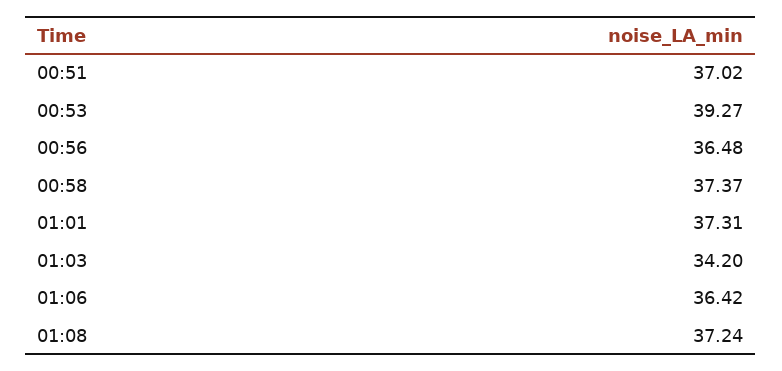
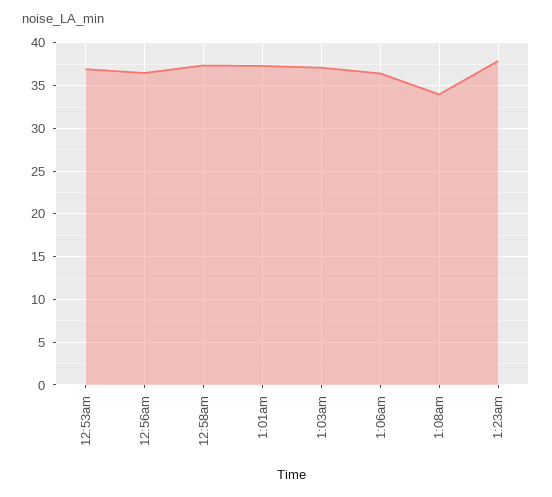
00:51: 37.02 -> none
00:53: 39.27 -> 37
01:03: 34.2 -> 37
01:08: 37.24 -> 34
1:23am: none -> 38

